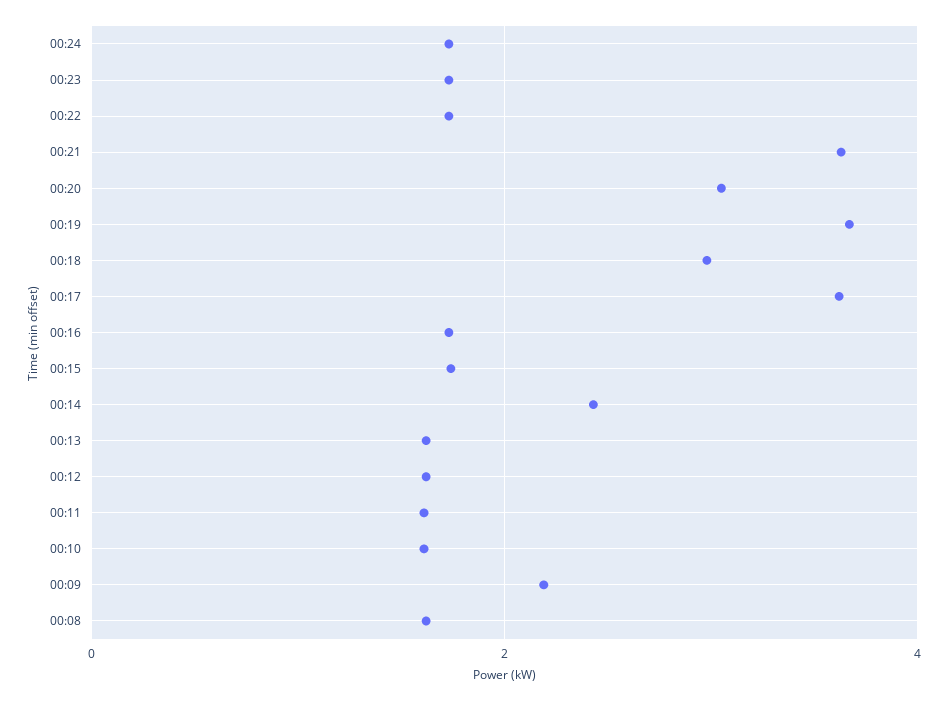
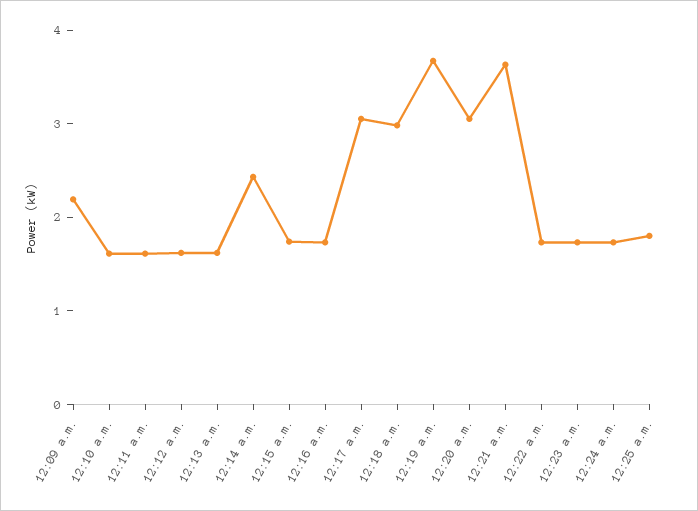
00:17: 3.6 -> 3
00:08: 1.6 -> none
12:25 a.m.: none -> 1.8

